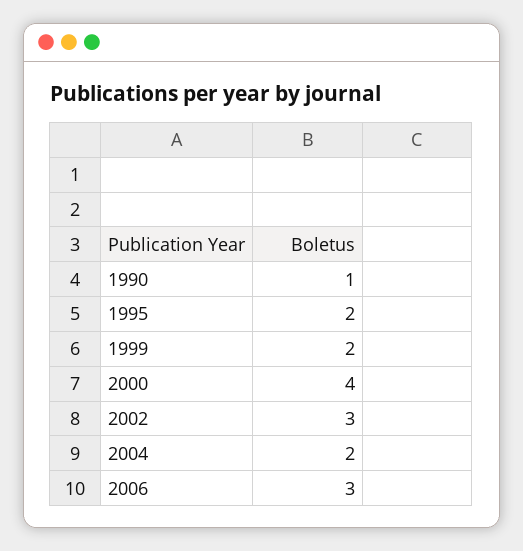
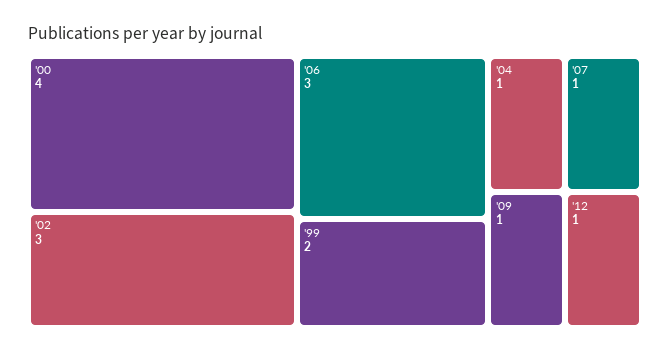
1990: 1 -> none
1995: 2 -> none
2004: 2 -> 1
'07: none -> 1
'09: none -> 1
'12: none -> 1

